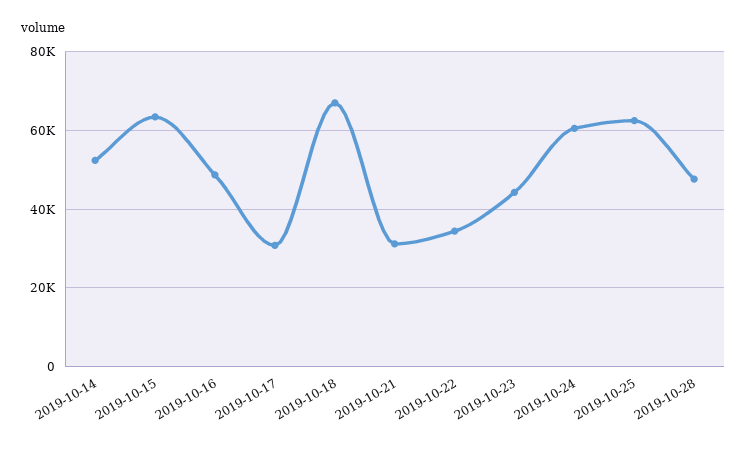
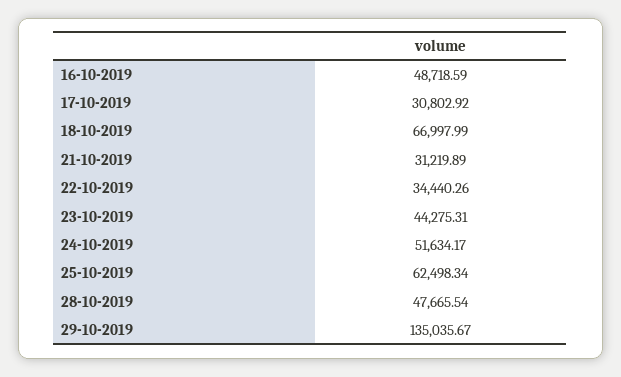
2019-10-14: 52000 -> none
2019-10-15: 64000 -> none
2019-10-24: 60000 -> 51634.17
29-10-2019: none -> 135035.67

